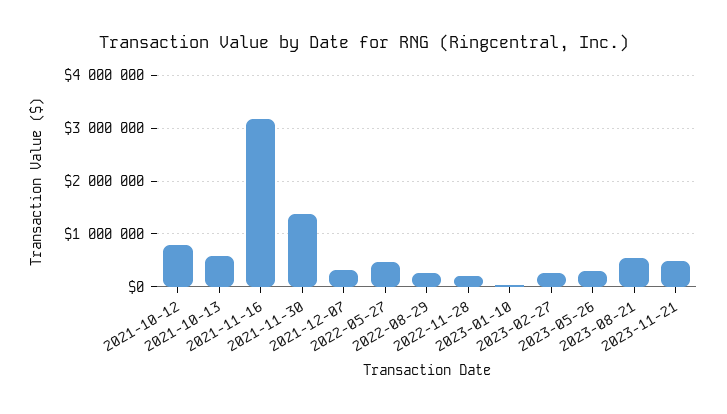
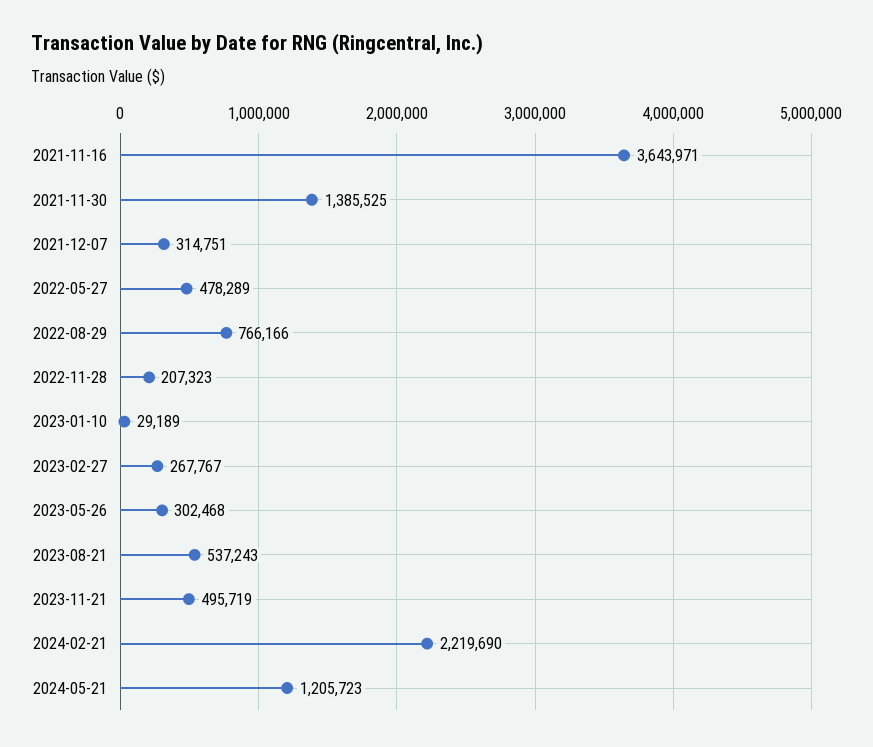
2021-10-12: 800000 -> none
2021-10-13: 600000 -> none
2021-11-16: 3200000 -> 3643971
2022-08-29: 200000 -> 766166
2024-02-21: none -> 2219690
2024-05-21: none -> 1205723

